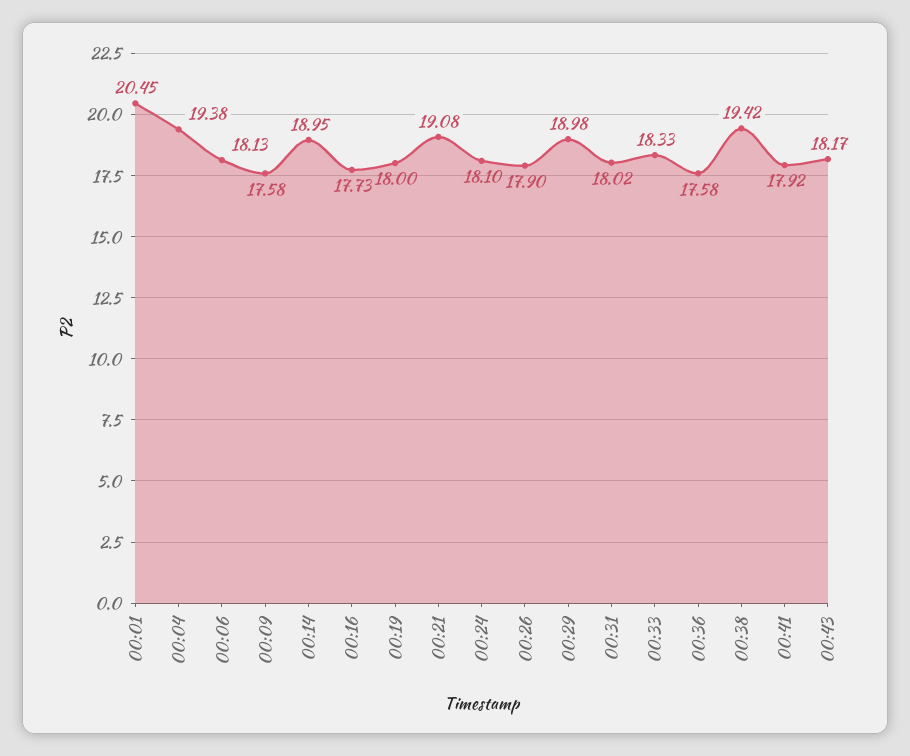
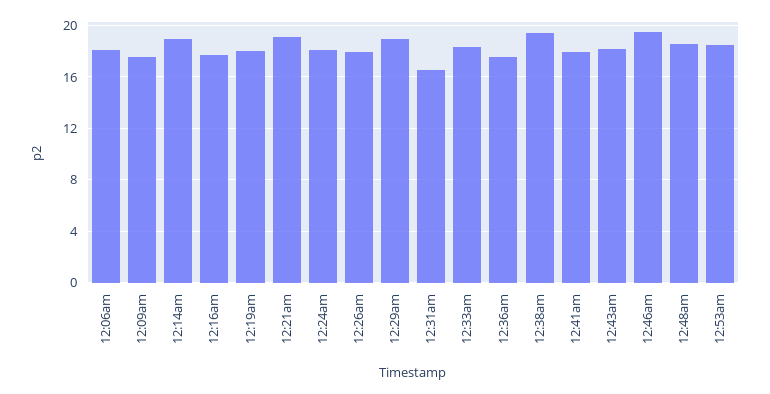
00:01: 20.45 -> none
00:04: 19.38 -> none
00:31: 18.02 -> 16.5
12:46am: none -> 19.5
12:48am: none -> 18.5
12:53am: none -> 18.5

